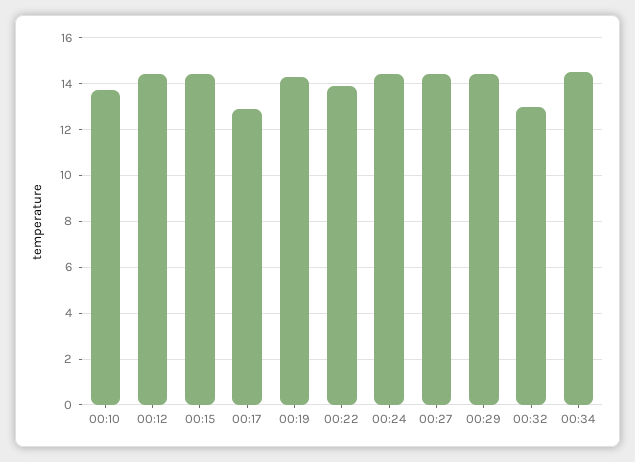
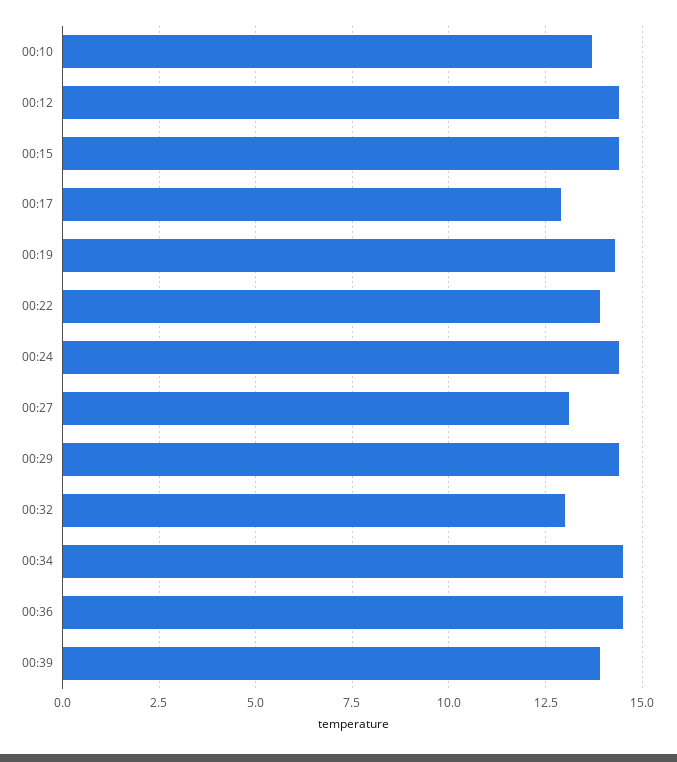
00:27: 14.5 -> 13
00:36: none -> 14.5
00:39: none -> 14

